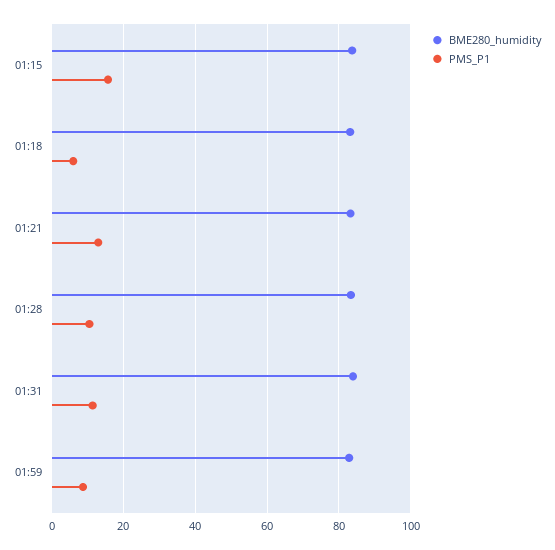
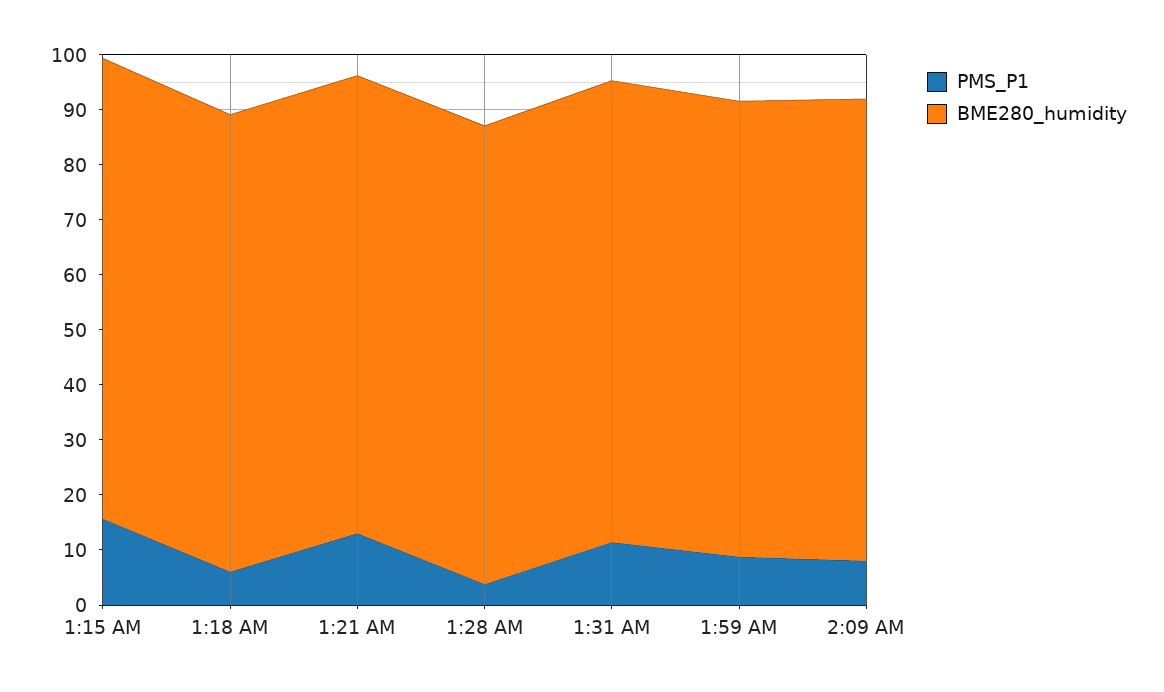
PMS_P1, 01:28: 10 -> 4
PMS_P1, 2:09 AM: none -> 8
BME280_humidity, 2:09 AM: none -> 84

